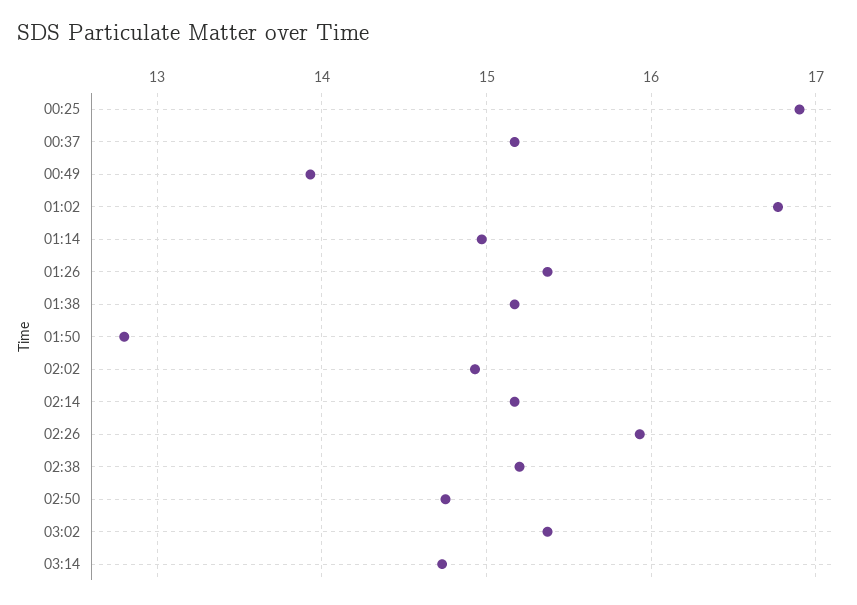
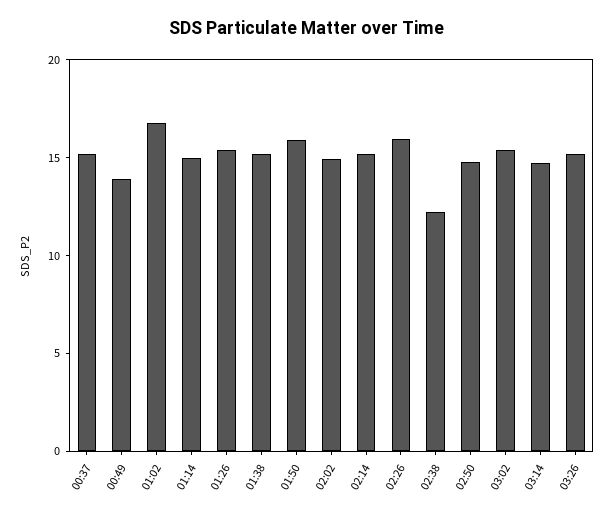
00:25: 16.9 -> none
01:50: 12.8 -> 16
02:38: 15.2 -> 12
03:26: none -> 15

